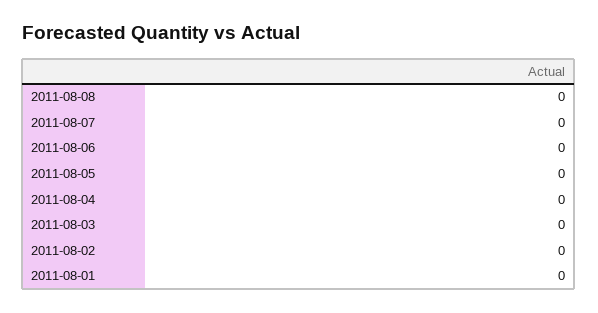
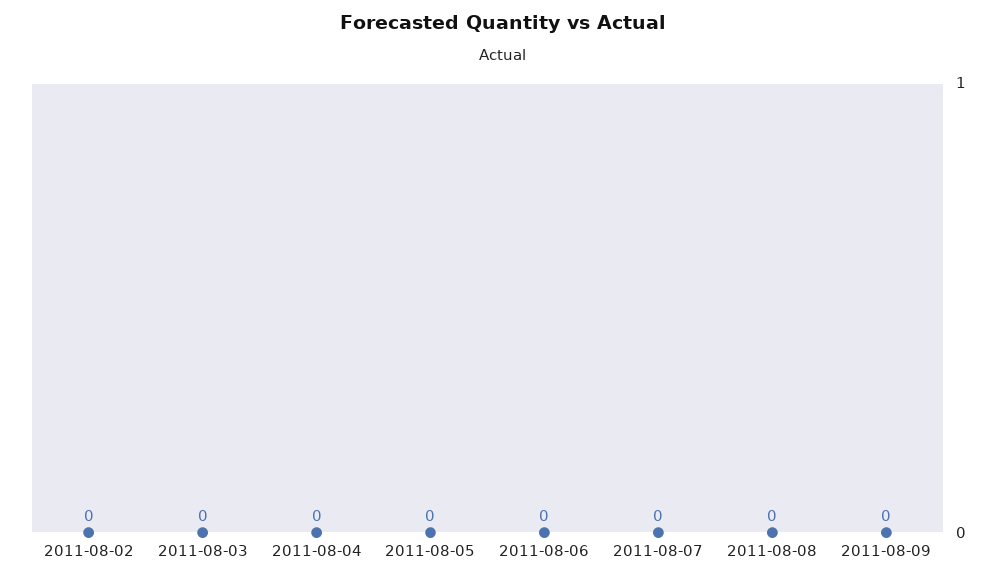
2011-08-01: 0 -> none
2011-08-09: none -> 0

